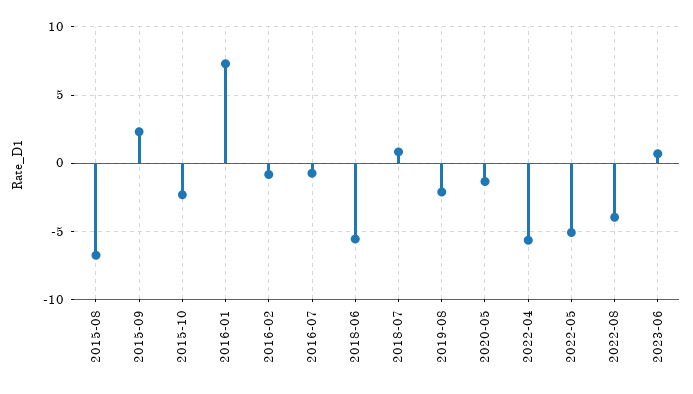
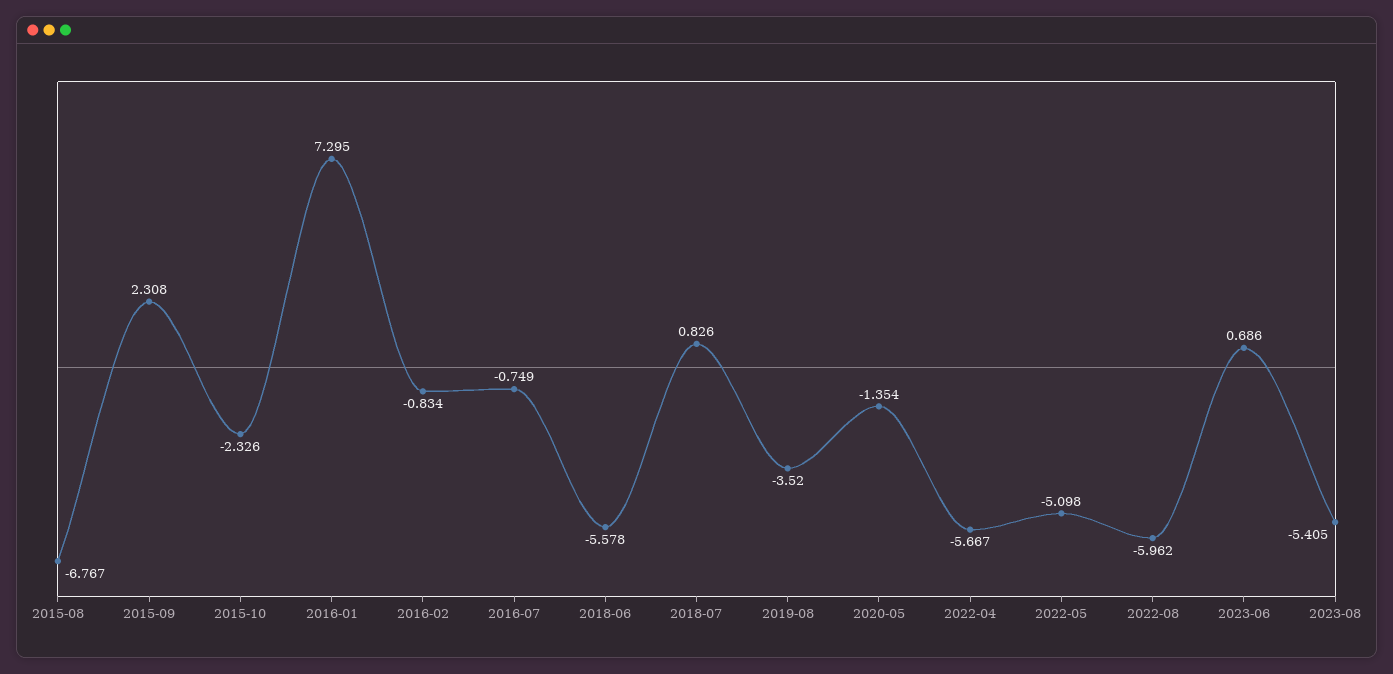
2019-08: -2 -> -3.52
2022-08: -4 -> -5.962
2023-08: none -> -5.405

